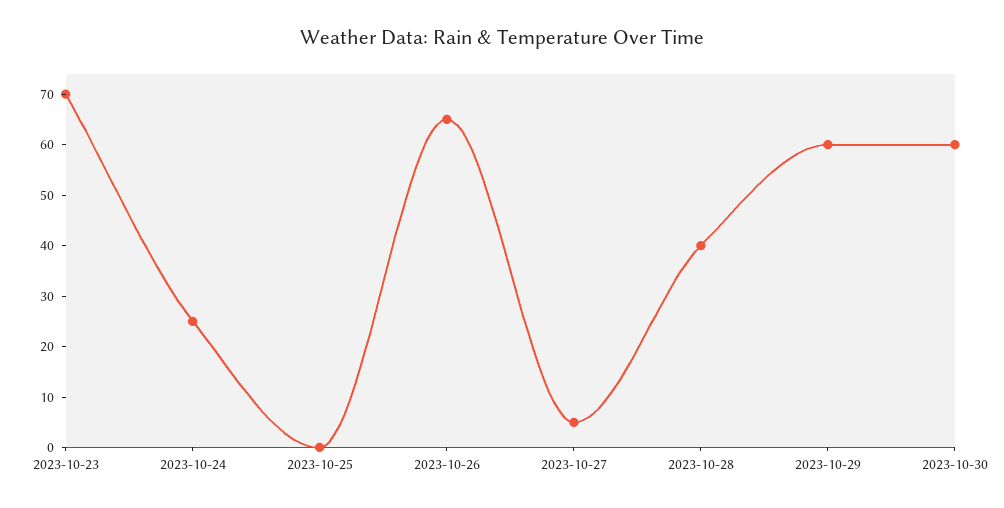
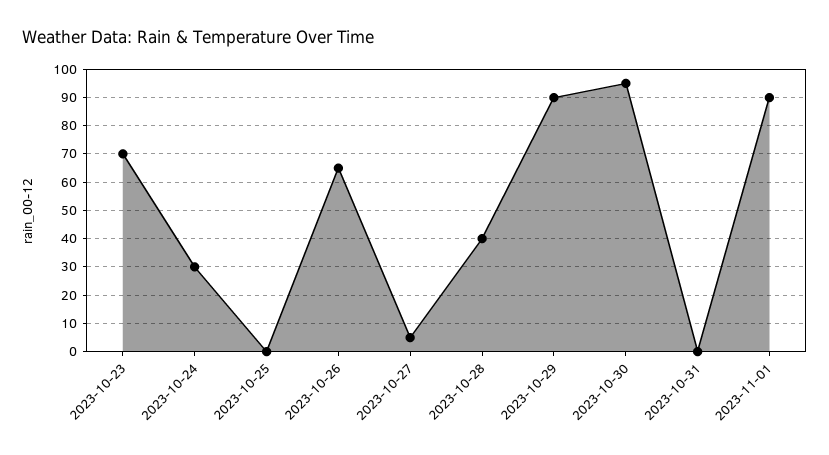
2023-10-24: 25 -> 30
2023-10-29: 60 -> 90
2023-10-30: 60 -> 95
2023-10-31: none -> 0
2023-11-01: none -> 90

